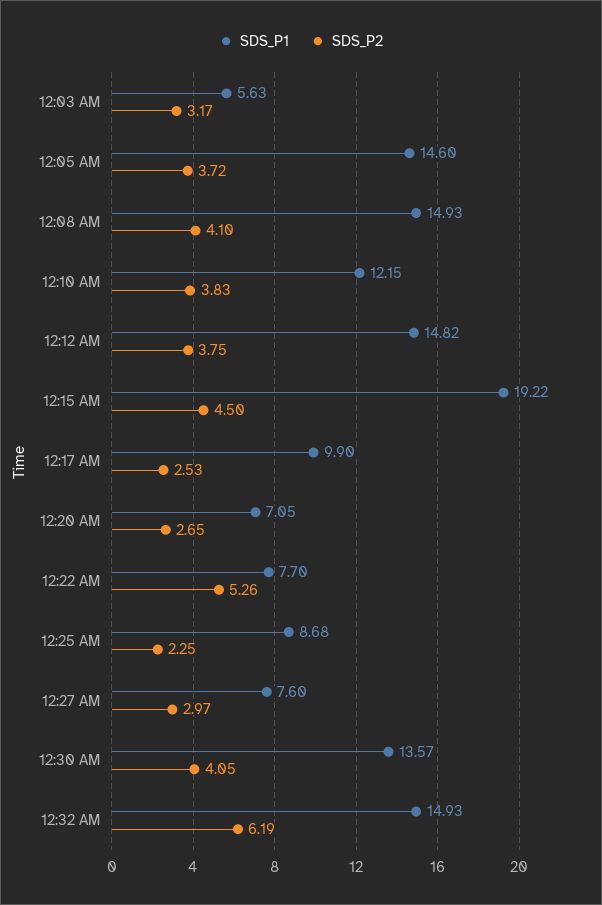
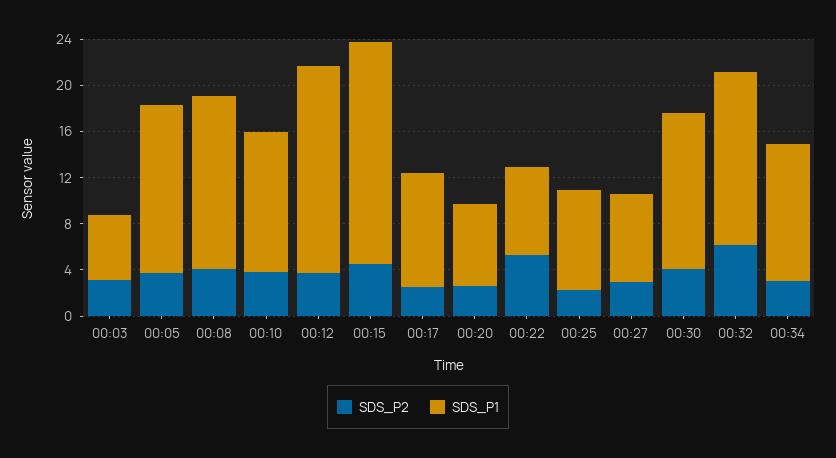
SDS_P1, 12:12 AM: 14.82 -> 18
SDS_P2, 00:34: none -> 3
SDS_P1, 00:34: none -> 12

